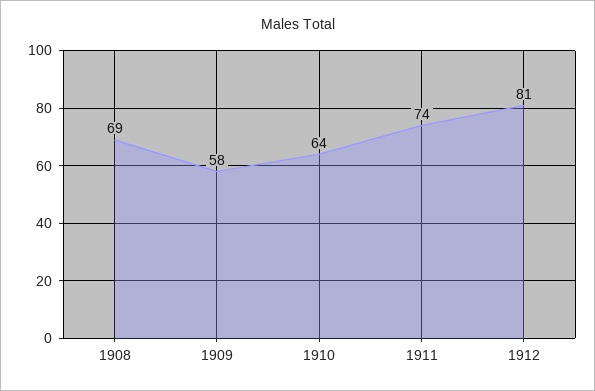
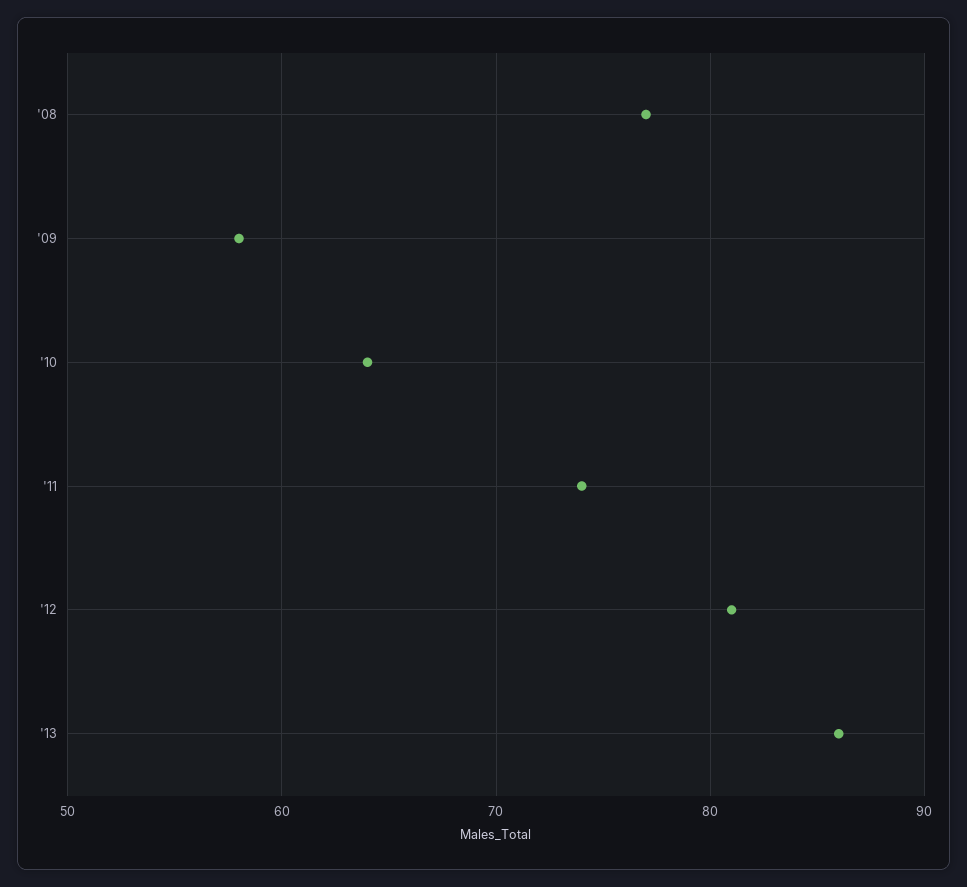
1908: 69 -> 77
'13: none -> 86

